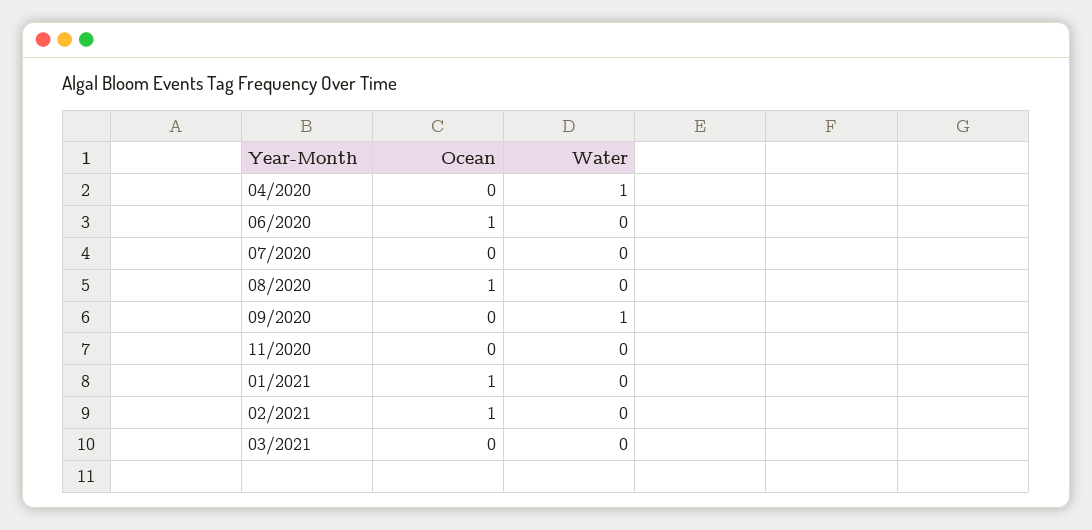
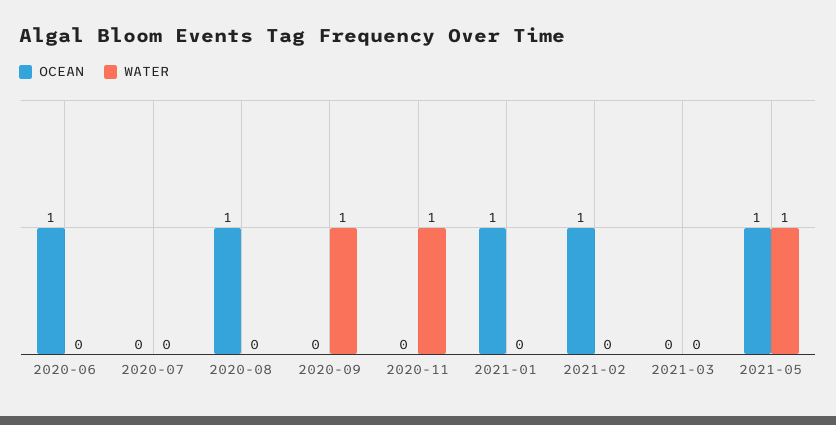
Ocean, 04/2020: 0 -> none
Water, 04/2020: 1 -> none
Water, 11/2020: 0 -> 1
Ocean, 2021-05: none -> 1
Water, 2021-05: none -> 1

